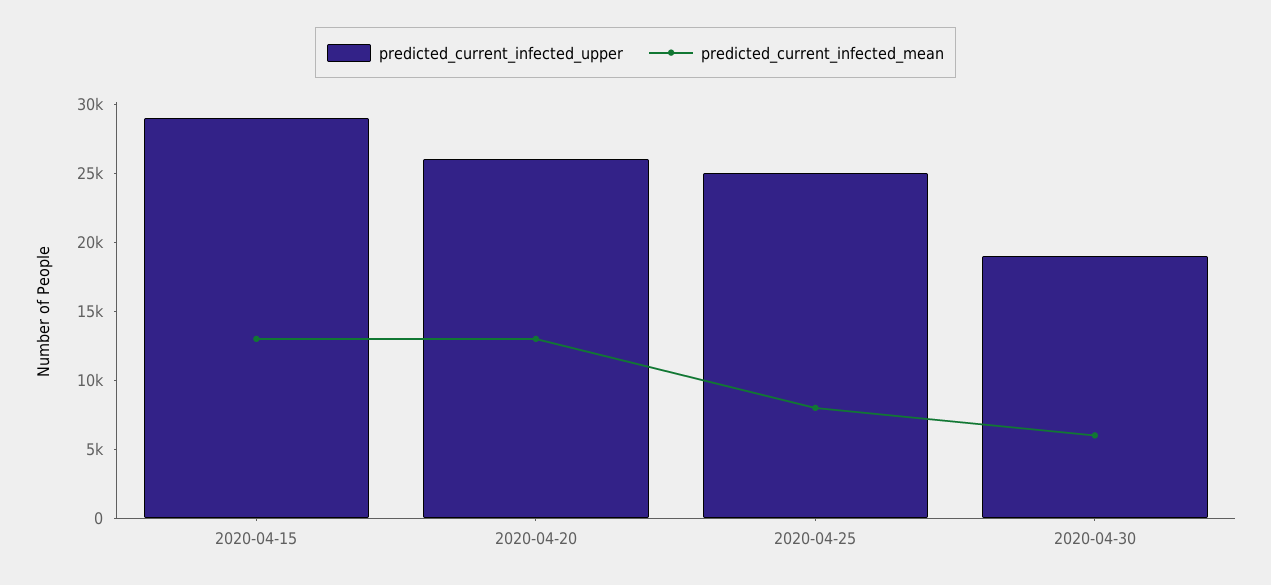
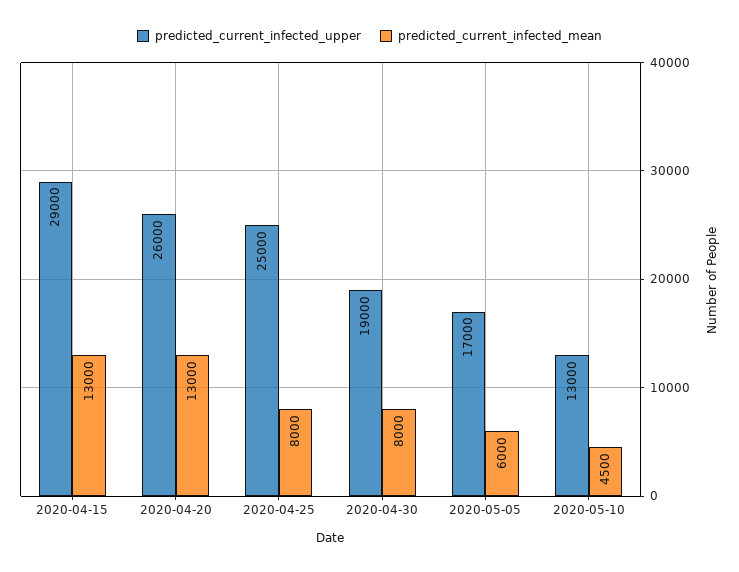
predicted_current_infected_mean, 2020-04-30: 6000 -> 8000
predicted_current_infected_upper, 2020-05-05: none -> 17000
predicted_current_infected_mean, 2020-05-05: none -> 6000
predicted_current_infected_upper, 2020-05-10: none -> 13000
predicted_current_infected_mean, 2020-05-10: none -> 4500

